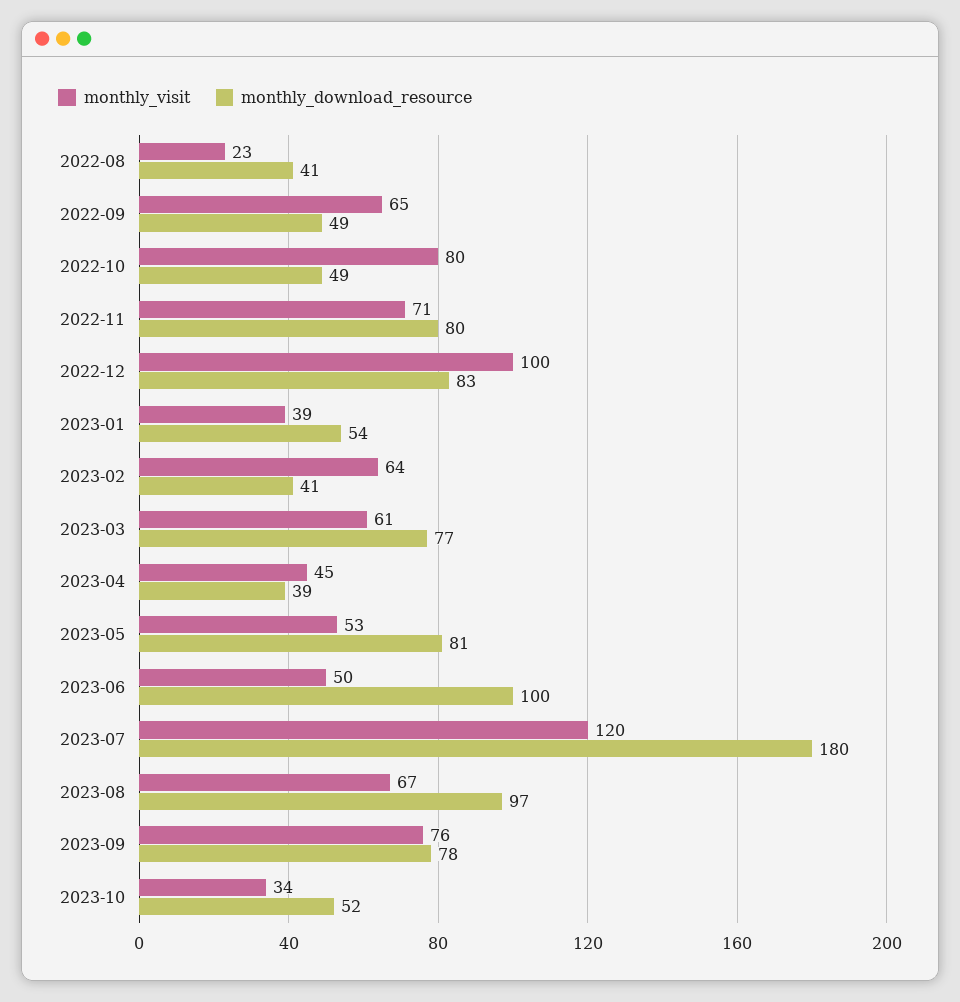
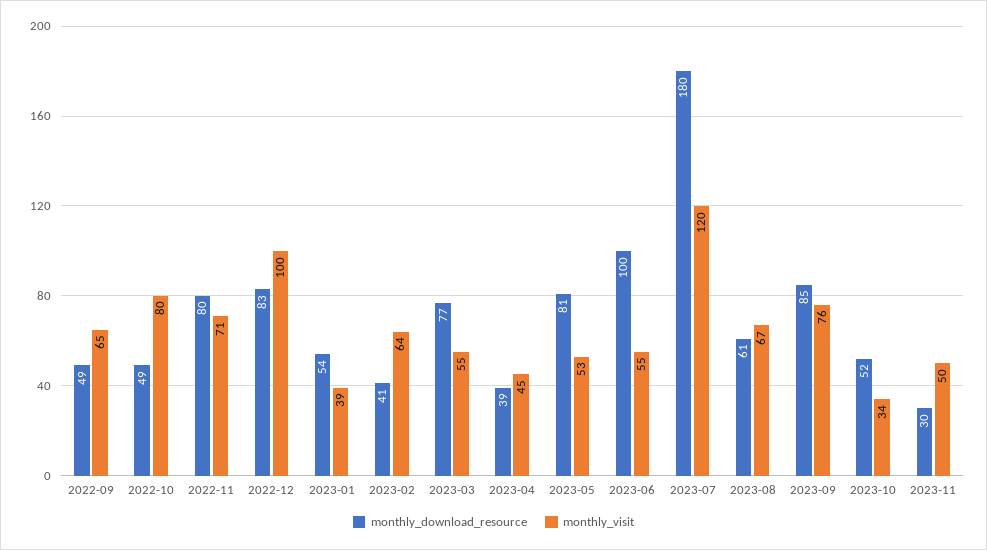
monthly_visit, 2022-08: 23 -> none
monthly_download_resource, 2022-08: 41 -> none
monthly_visit, 2023-03: 61 -> 55
monthly_visit, 2023-06: 50 -> 55
monthly_download_resource, 2023-08: 97 -> 61
monthly_download_resource, 2023-09: 78 -> 85
monthly_download_resource, 2023-11: none -> 30
monthly_visit, 2023-11: none -> 50

